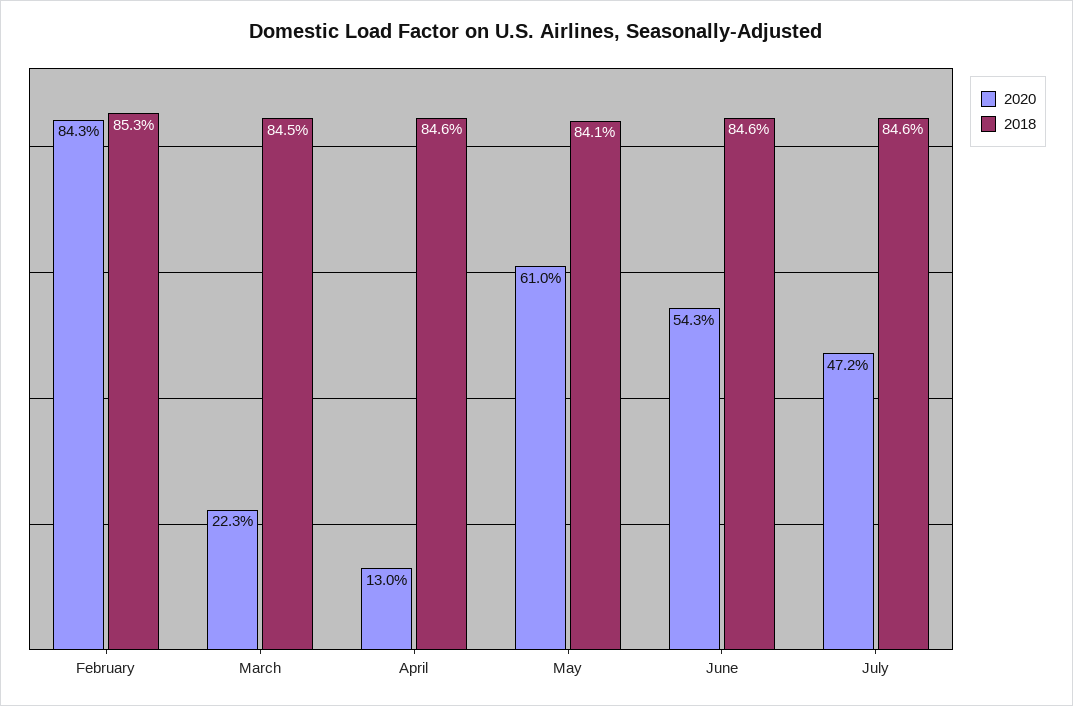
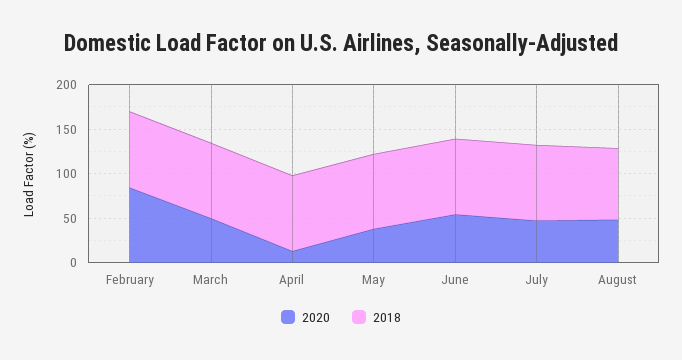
2020, March: 22.3 -> 50
2020, May: 61 -> 40
2020, August: none -> 50
2018, August: none -> 80

